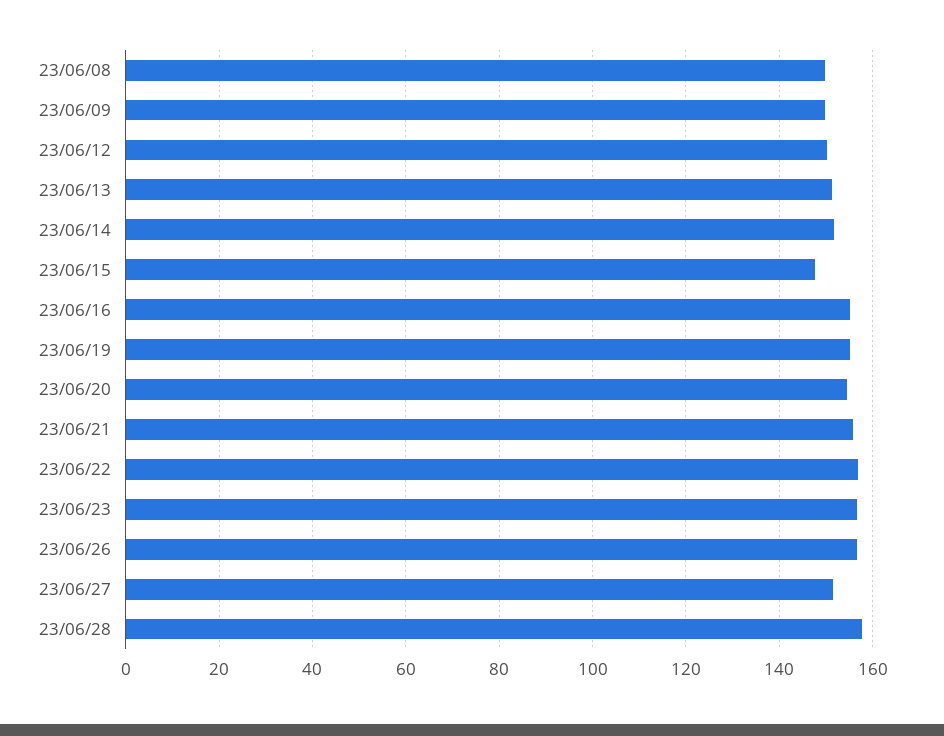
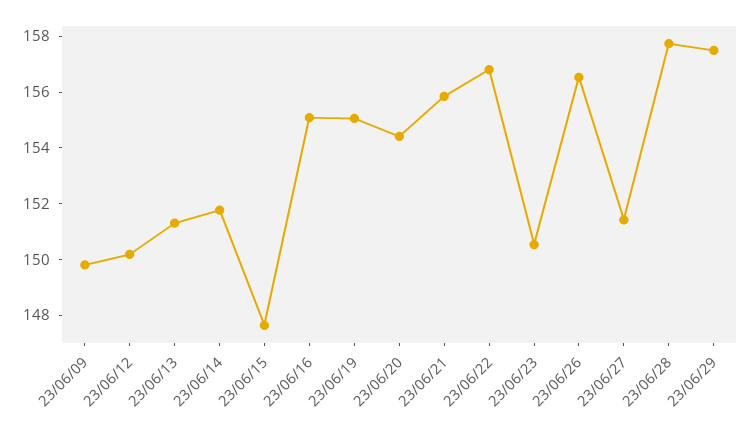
23/06/08: 150 -> none
23/06/23: 156 -> 150.5
23/06/29: none -> 157.5

